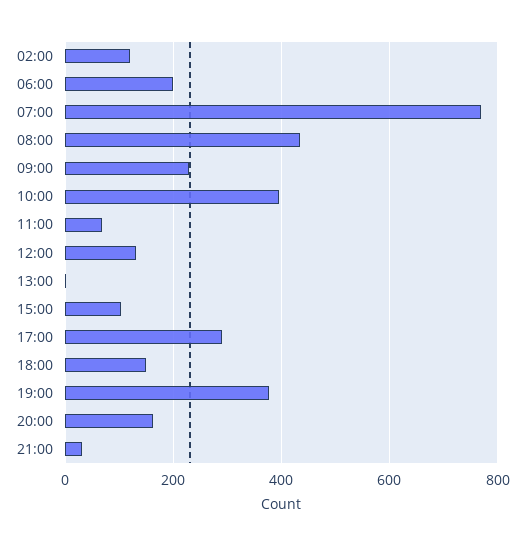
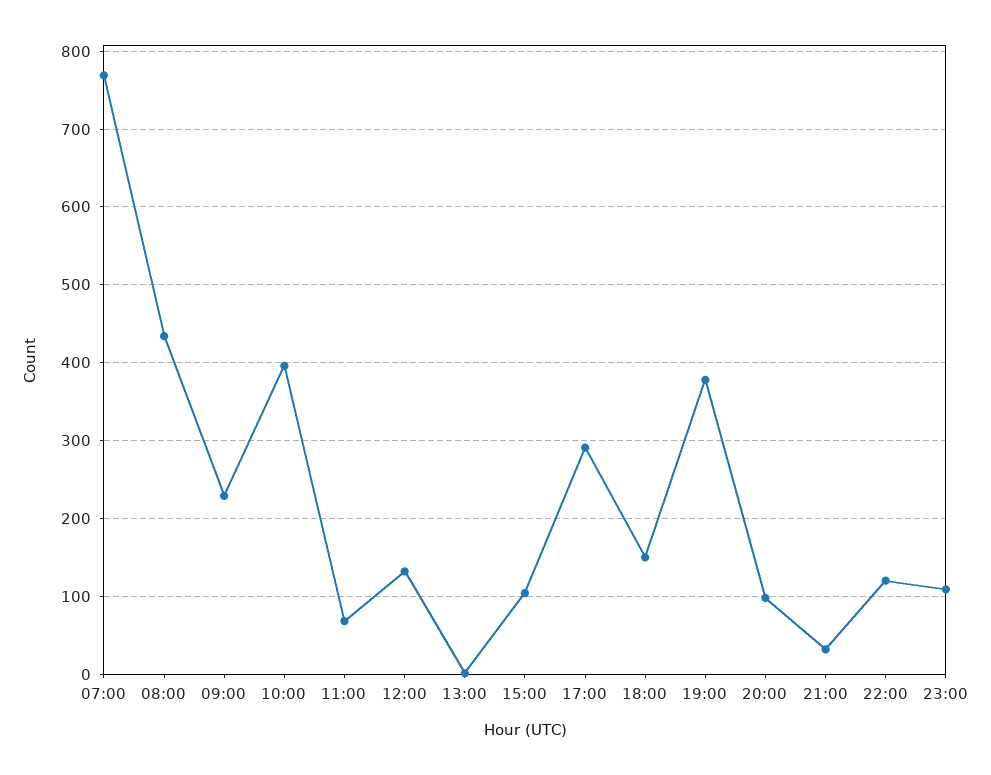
02:00: 120 -> none
06:00: 200 -> none
20:00: 160 -> 100
22:00: none -> 120
23:00: none -> 110

